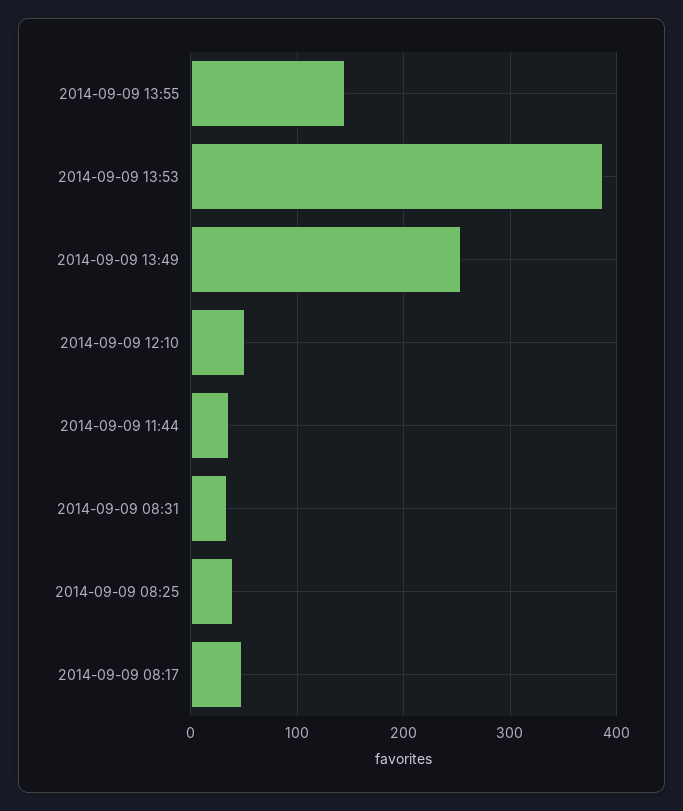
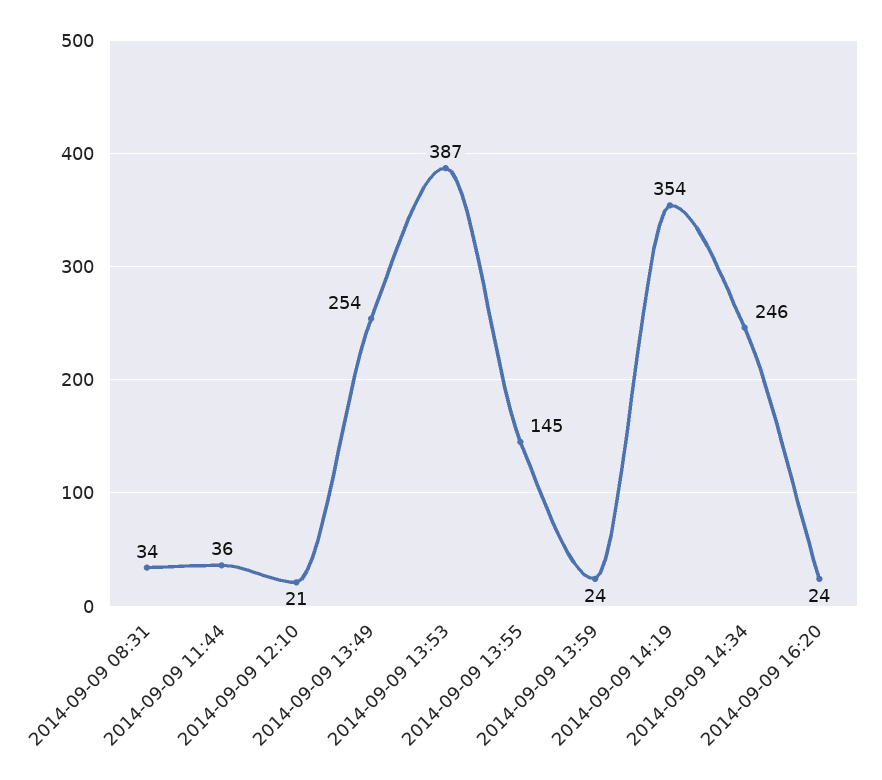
2014-09-09 12:10: 50 -> 21
2014-09-09 08:25: 40 -> none
2014-09-09 08:17: 50 -> none
2014-09-09 13:59: none -> 24
2014-09-09 14:19: none -> 354
2014-09-09 14:34: none -> 246
2014-09-09 16:20: none -> 24

